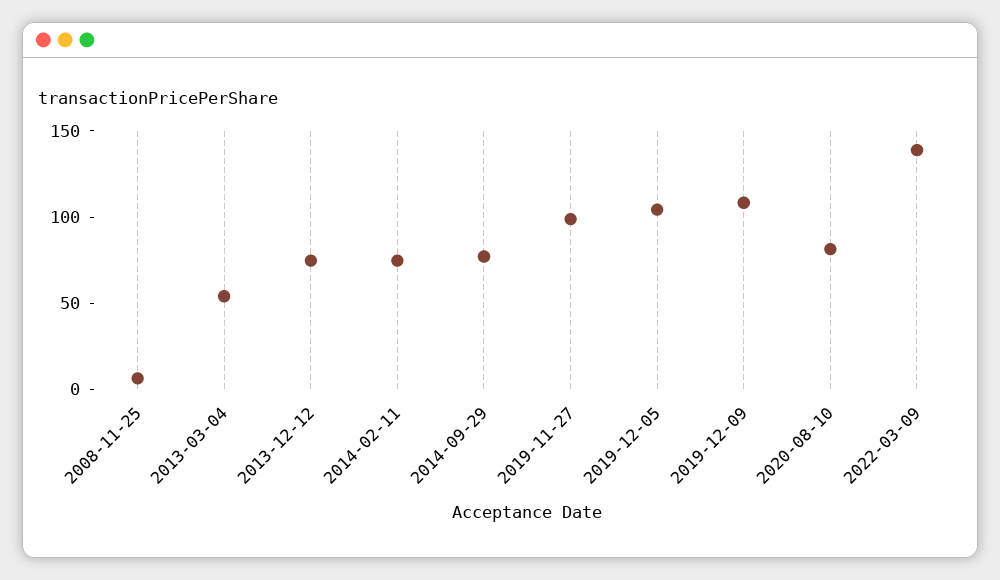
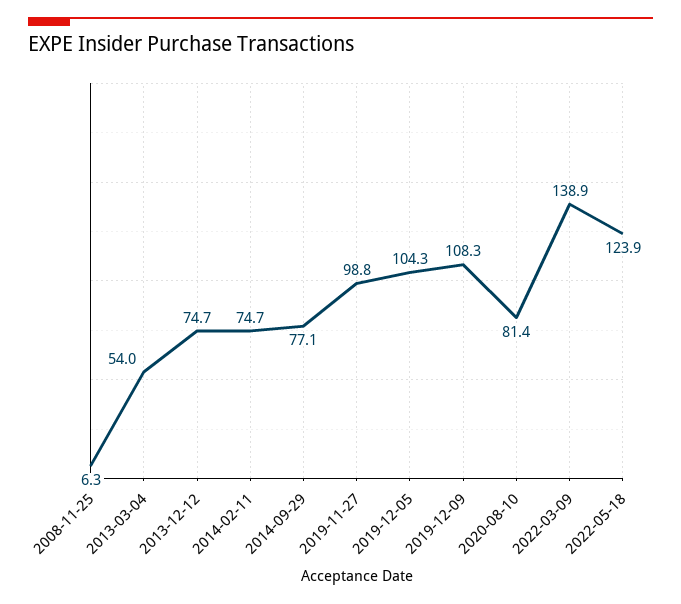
2022-05-18: none -> 123.9

